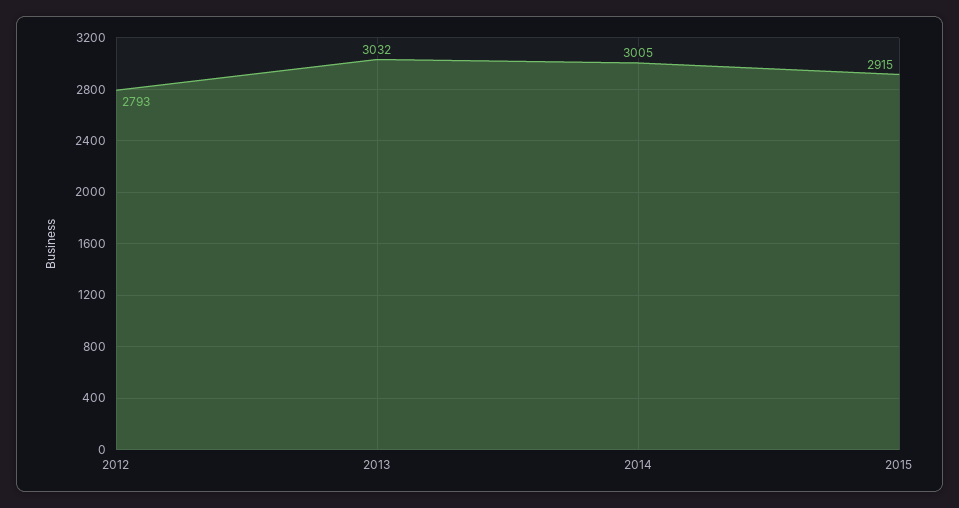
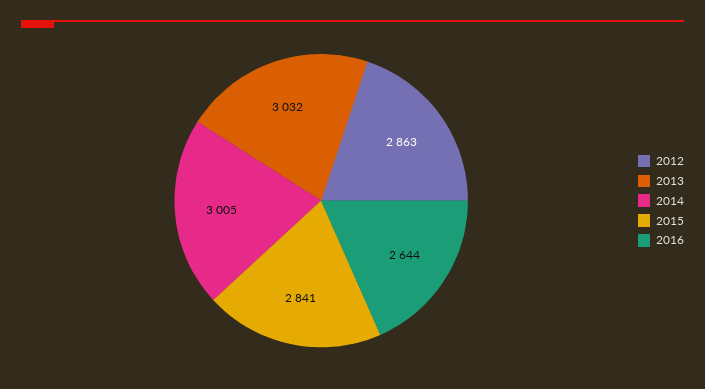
2012: 2793 -> 2863
2015: 2915 -> 2841
2016: none -> 2644

